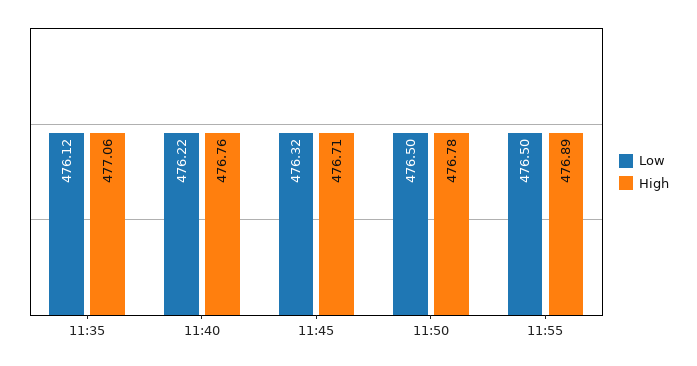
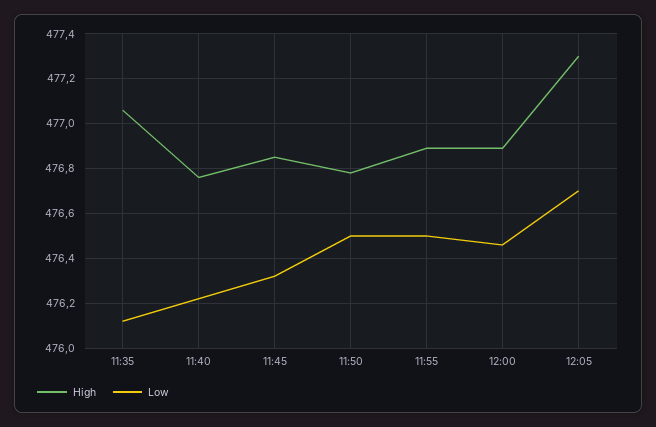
High, 11:45: 476.71 -> 476.85
High, 12:00: none -> 476.9
Low, 12:00: none -> 476.45
High, 12:05: none -> 477.3
Low, 12:05: none -> 476.7

